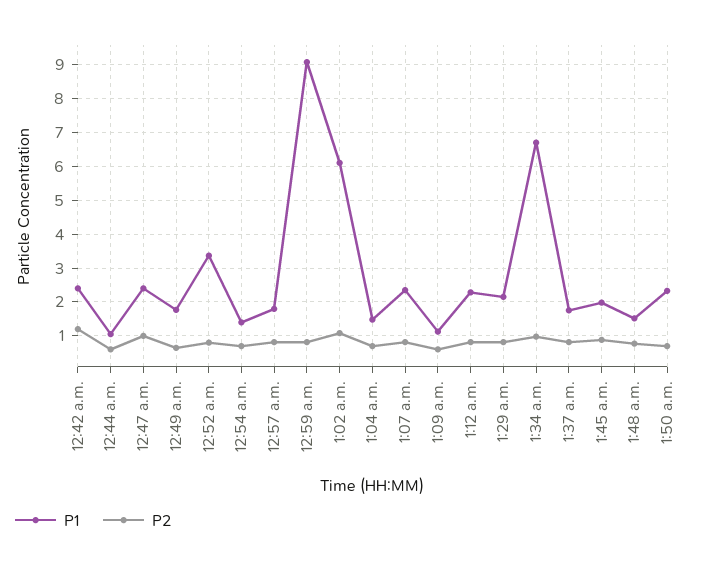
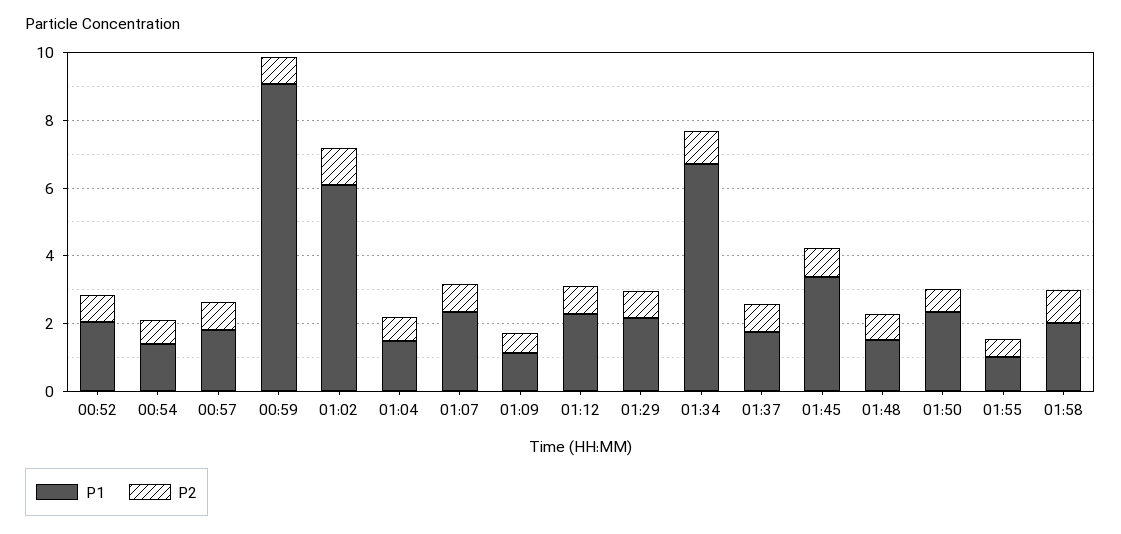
P1, 12:42 a.m.: 2.4 -> none
P2, 12:42 a.m.: 1.2 -> none
P1, 12:44 a.m.: 1 -> none
P2, 12:44 a.m.: 0.6 -> none
P1, 12:47 a.m.: 2.4 -> none
P2, 12:47 a.m.: 1 -> none
P1, 12:49 a.m.: 1.8 -> none
P2, 12:49 a.m.: 0.6 -> none
P1, 12:52 a.m.: 3.4 -> 2
P1, 1:45 a.m.: 2 -> 3.5
P1, 01:55: none -> 1
P2, 01:55: none -> 0.5
P1, 01:58: none -> 2
P2, 01:58: none -> 1

